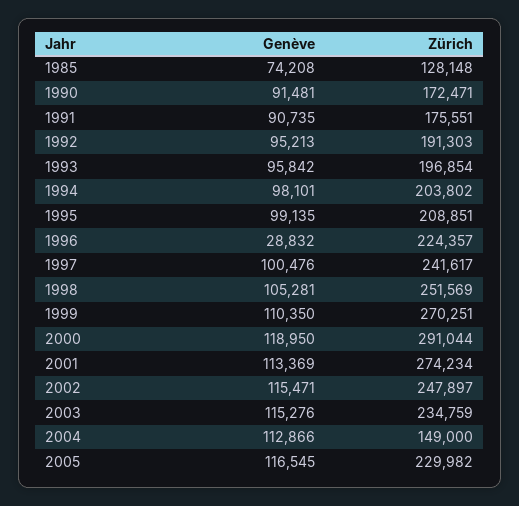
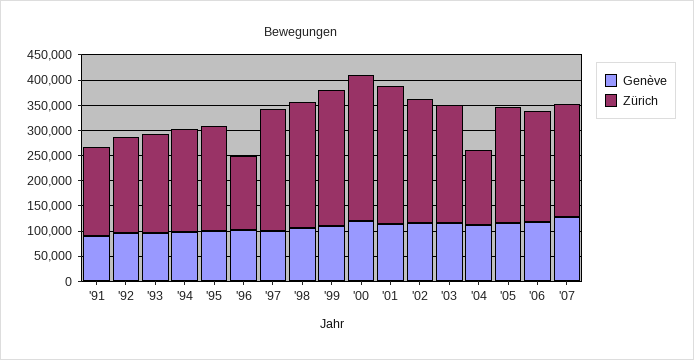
Genève, 1985: 74208 -> none
Zürich, 1985: 128148 -> none
Genève, 1990: 91481 -> none
Zürich, 1990: 172471 -> none
Genève, 1996: 28832 -> 100000
Zürich, 1996: 224357 -> 150000
Genève, '06: none -> 125000
Zürich, '06: none -> 225000
Genève, '07: none -> 125000
Zürich, '07: none -> 225000

